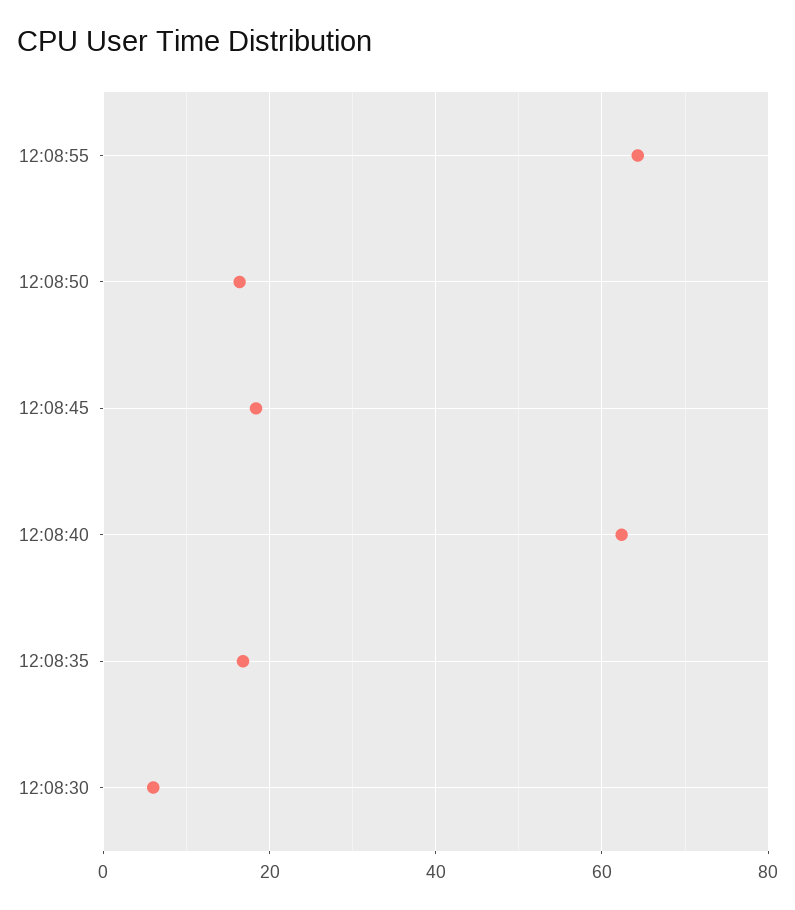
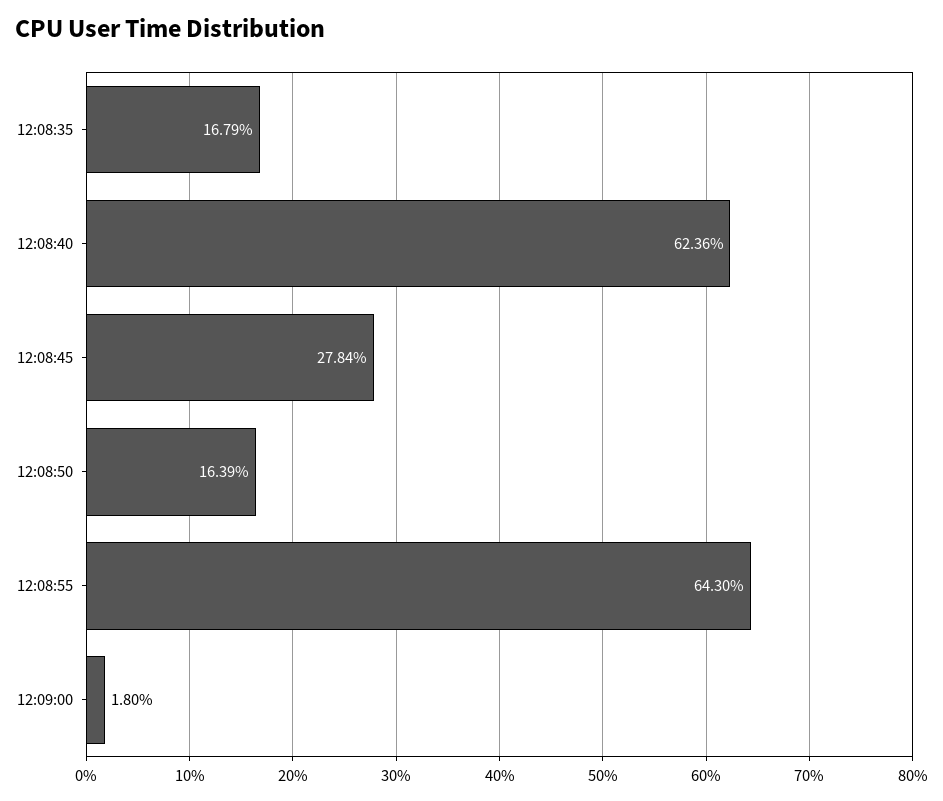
12:08:45: 18 -> 27.84
12:08:30: 6 -> none
12:09:00: none -> 1.8

